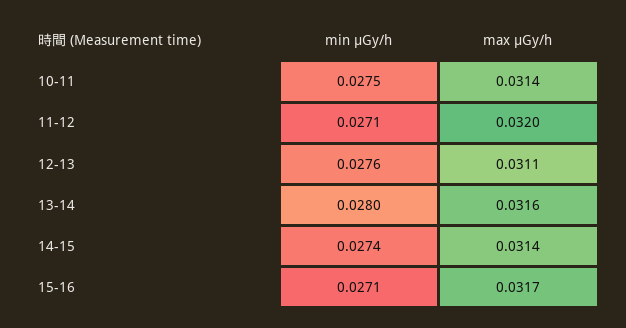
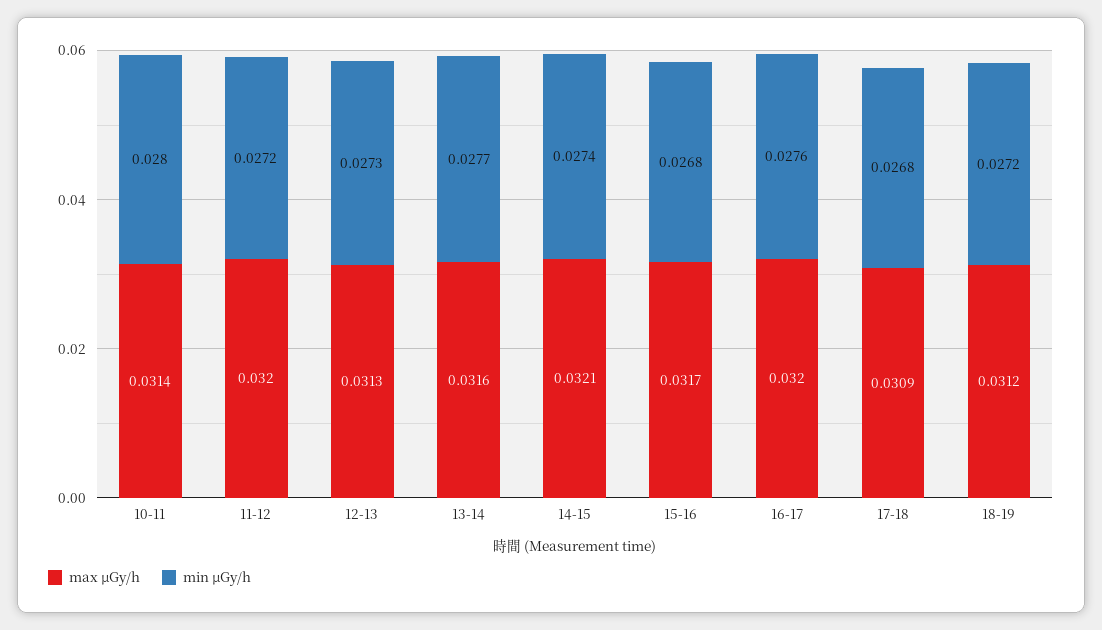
min μGy/h, 10-11: 0.0275 -> 0.028
min μGy/h, 11-12: 0.0271 -> 0.0272
min μGy/h, 12-13: 0.0276 -> 0.0273
max μGy/h, 12-13: 0.0311 -> 0.0313
min μGy/h, 13-14: 0.028 -> 0.0277
max μGy/h, 14-15: 0.0314 -> 0.0321
min μGy/h, 15-16: 0.0271 -> 0.0268
max μGy/h, 16-17: none -> 0.032
min μGy/h, 16-17: none -> 0.0276
max μGy/h, 17-18: none -> 0.0309
min μGy/h, 17-18: none -> 0.0268
max μGy/h, 18-19: none -> 0.0312
min μGy/h, 18-19: none -> 0.0272

